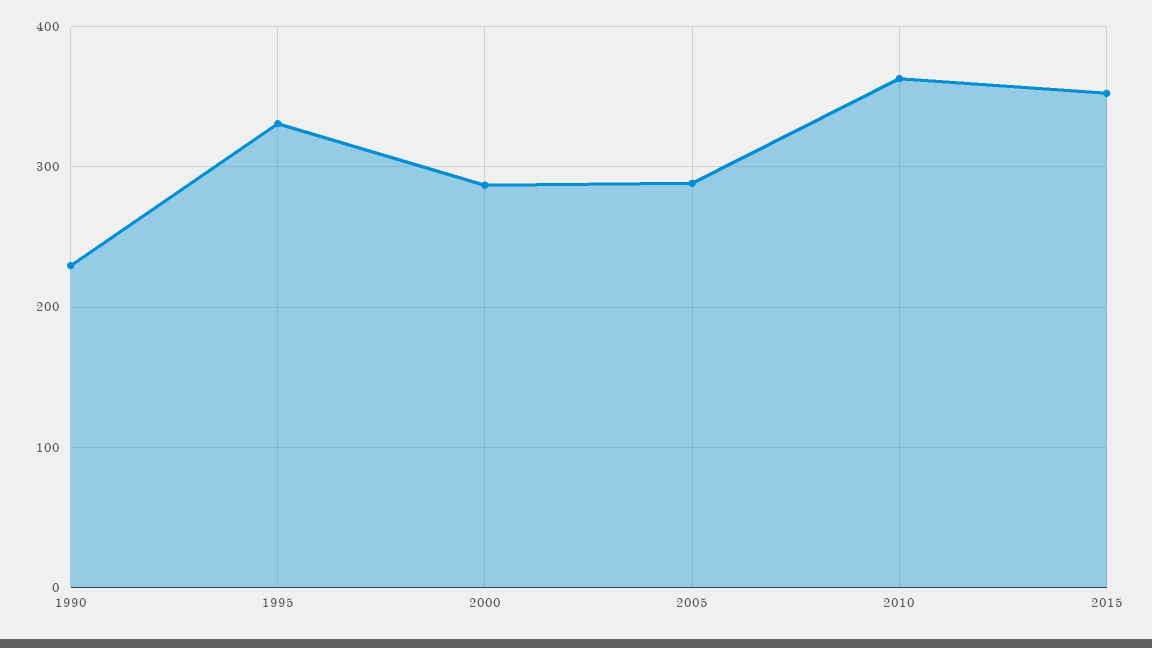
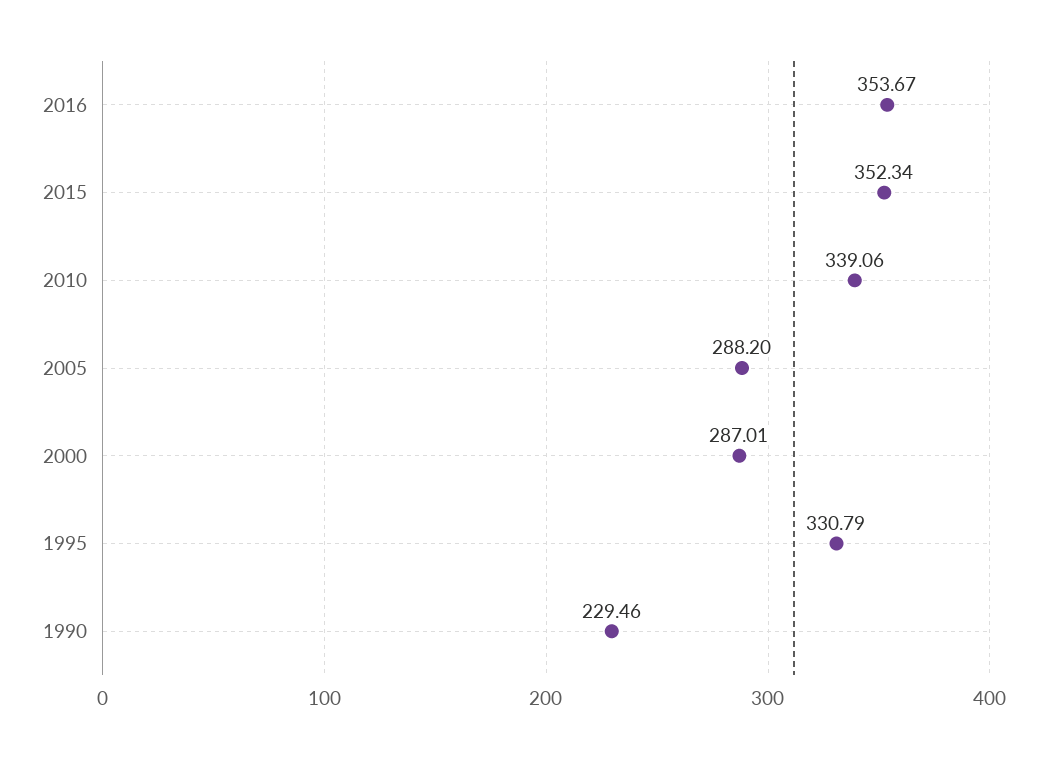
2010: 360 -> 339.06
2016: none -> 353.67

